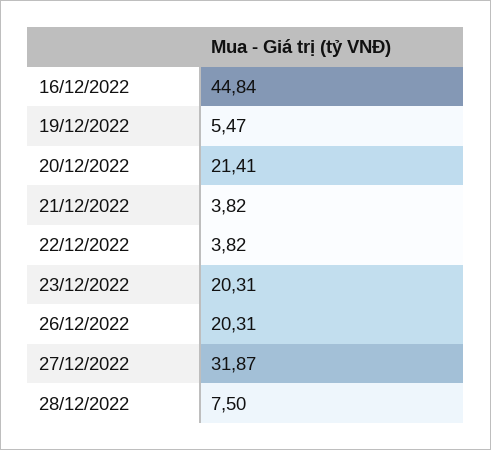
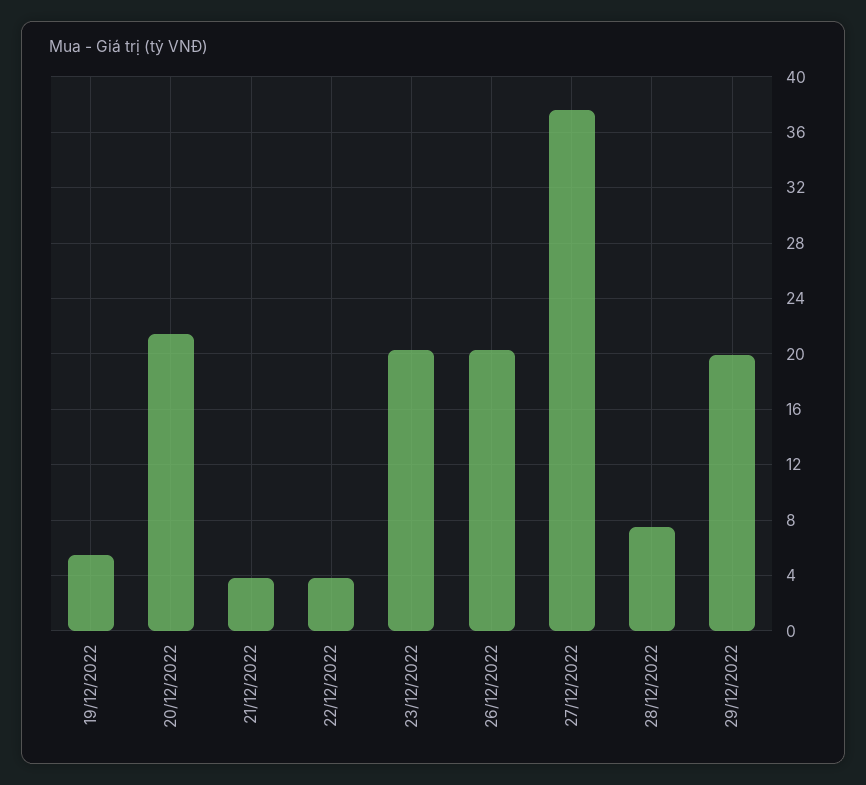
16/12/2022: 44.84 -> none
27/12/2022: 31.87 -> 37.5
29/12/2022: none -> 20

